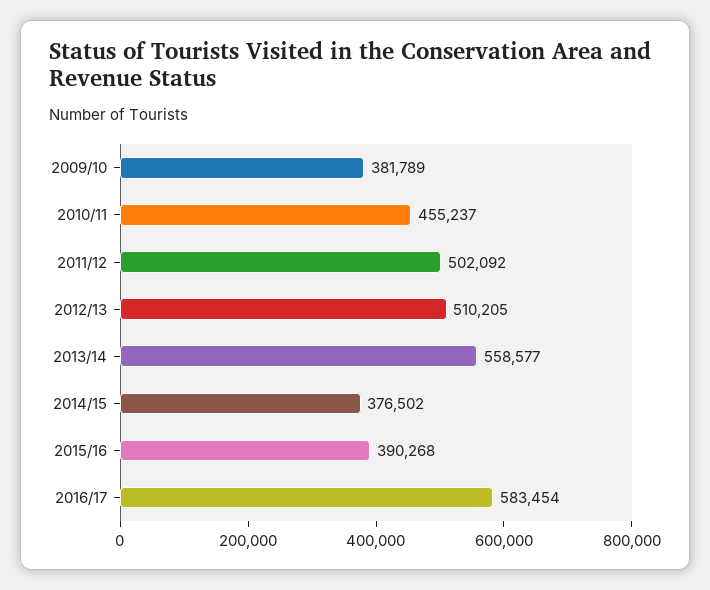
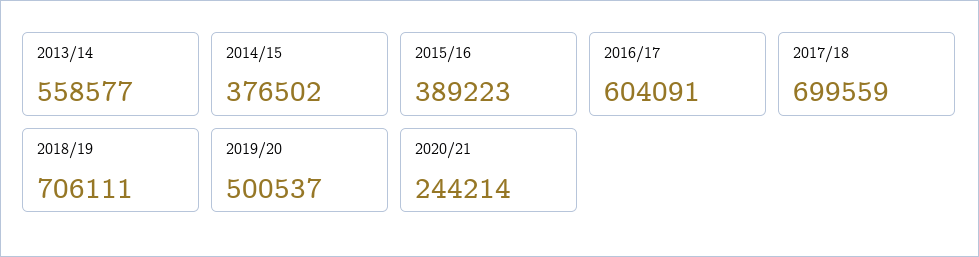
2009/10: 381789 -> none
2010/11: 455237 -> none
2011/12: 502092 -> none
2012/13: 510205 -> none
2015/16: 390268 -> 389223
2016/17: 583454 -> 604091
2017/18: none -> 699559
2018/19: none -> 706111
2019/20: none -> 500537
2020/21: none -> 244214

